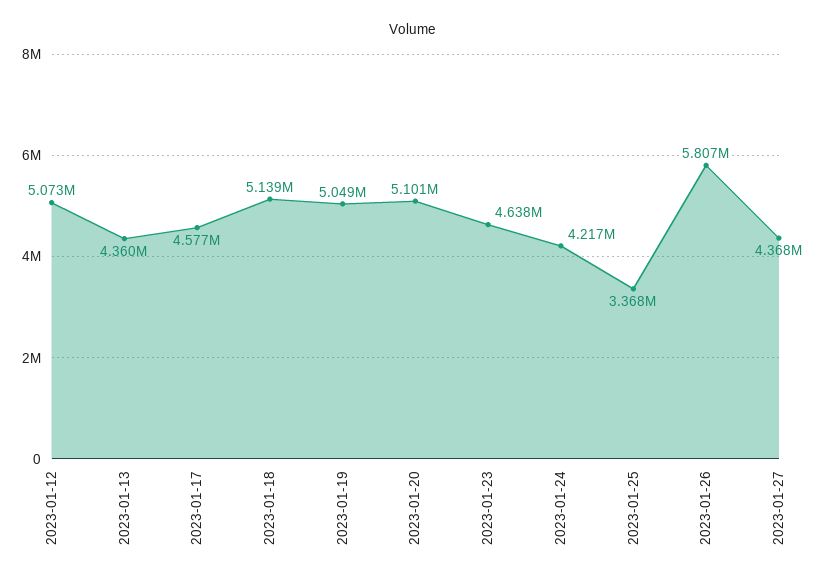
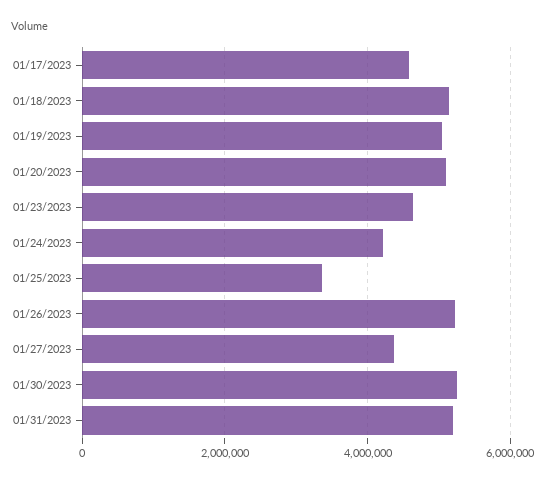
2023-01-12: 5073000 -> none
2023-01-13: 4360000 -> none
2023-01-26: 5807000 -> 5200000
01/30/2023: none -> 5200000
01/31/2023: none -> 5200000

